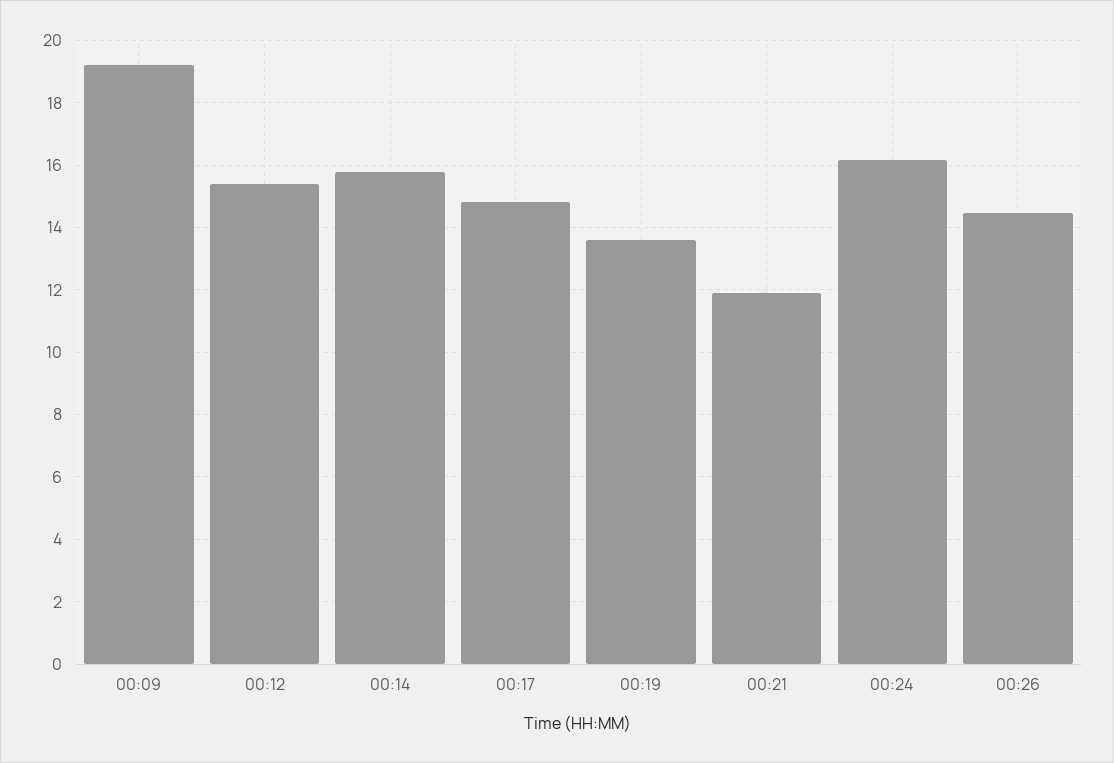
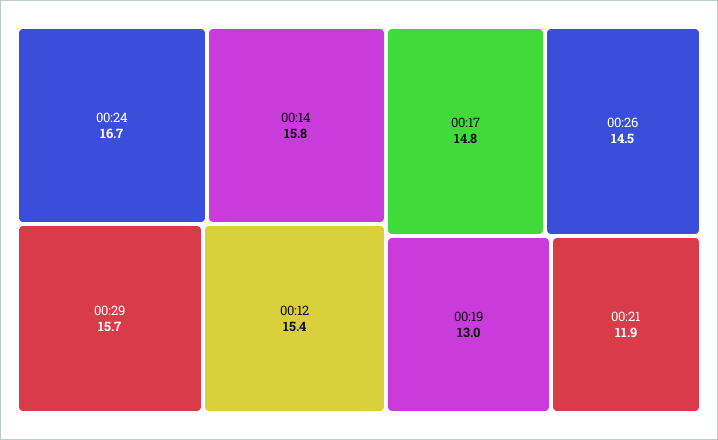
00:09: 19.2 -> none
00:19: 13.6 -> 13
00:24: 16.2 -> 16.7
00:29: none -> 15.7

